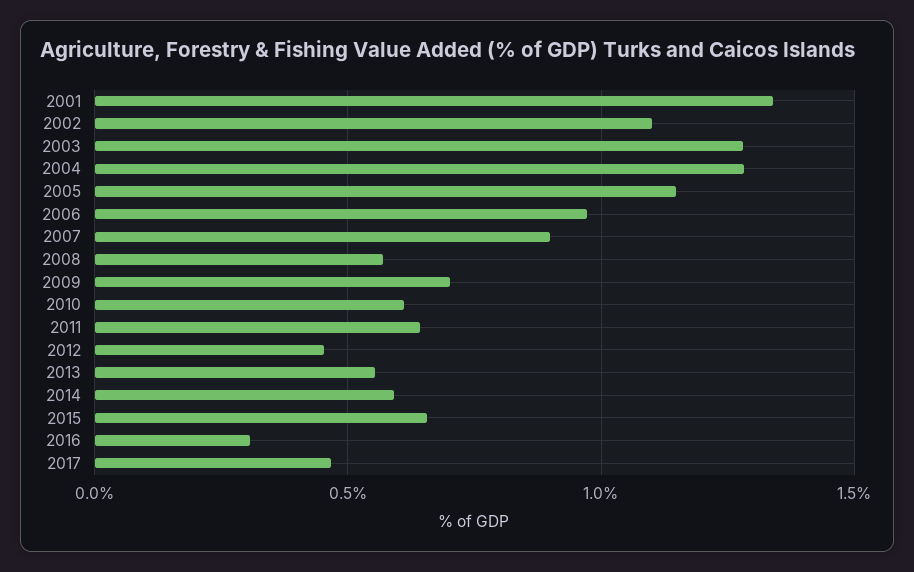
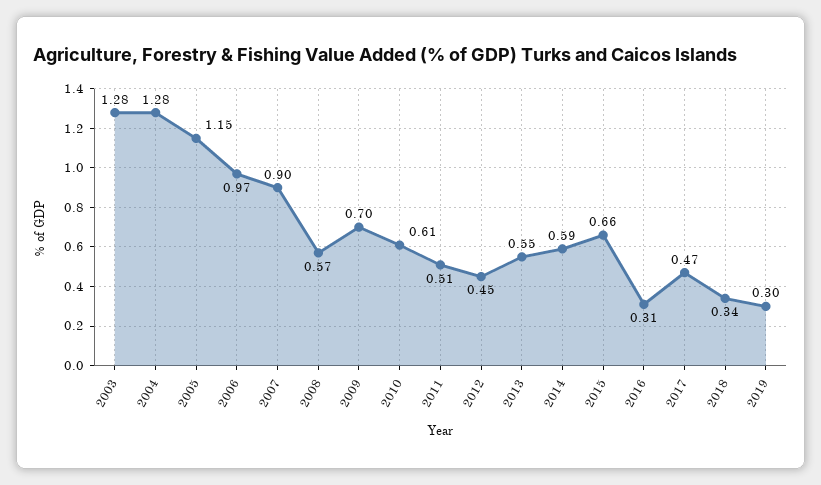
2001: 1.35 -> none
2002: 1.1 -> none
2011: 0.65 -> 0.51
2018: none -> 0.34
2019: none -> 0.3

